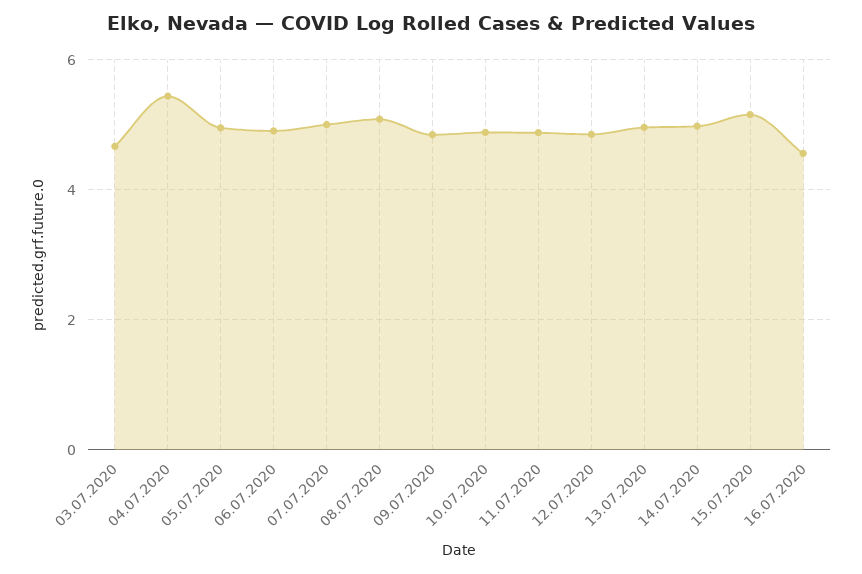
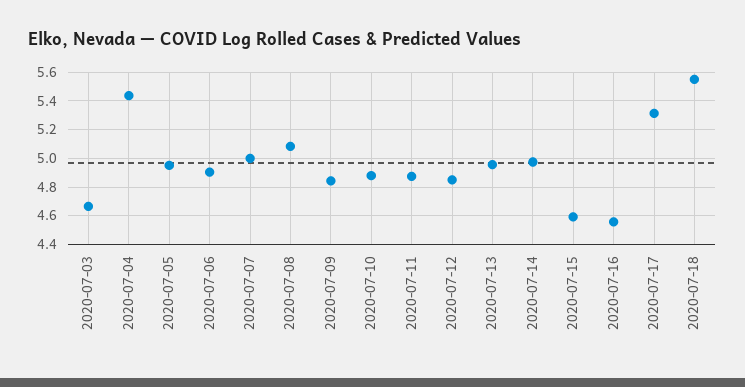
15.07.2020: 5.2 -> 4.6
2020-07-17: none -> 5.3
2020-07-18: none -> 5.55

